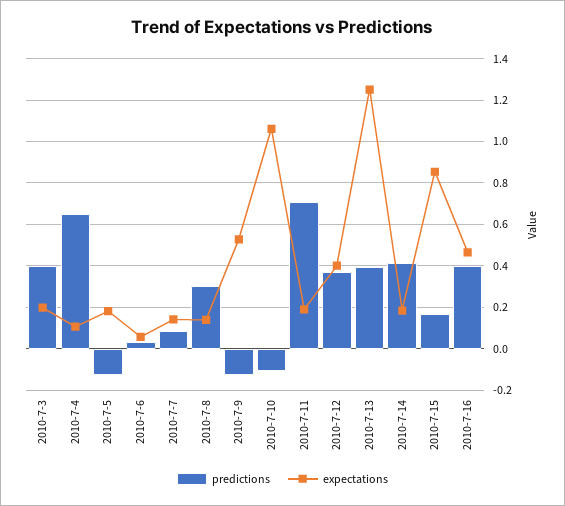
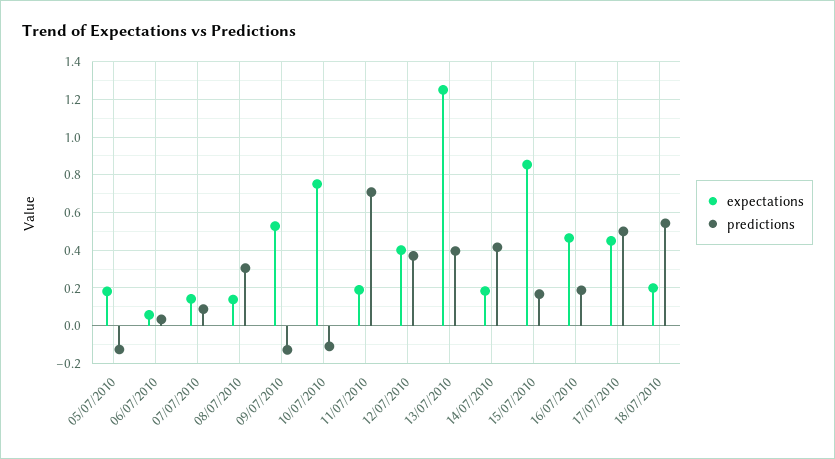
predictions, 2010-7-3: 0.4 -> none
expectations, 2010-7-3: 0.2 -> none
predictions, 2010-7-4: 0.65 -> none
expectations, 2010-7-4: 0.1 -> none
expectations, 2010-7-10: 1.05 -> 0.75
predictions, 2010-7-16: 0.4 -> 0.2
expectations, 17/07/2010: none -> 0.45
predictions, 17/07/2010: none -> 0.5
expectations, 18/07/2010: none -> 0.2
predictions, 18/07/2010: none -> 0.55

